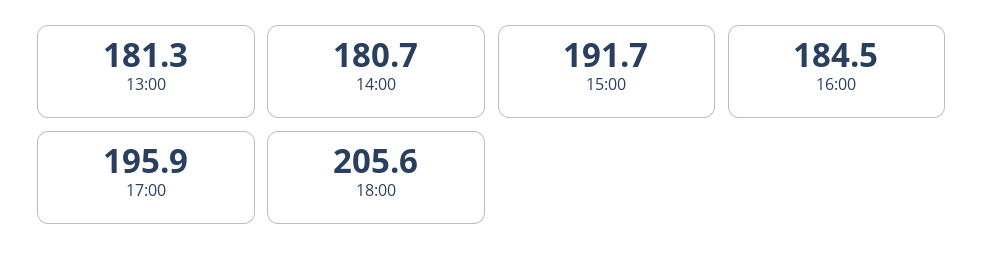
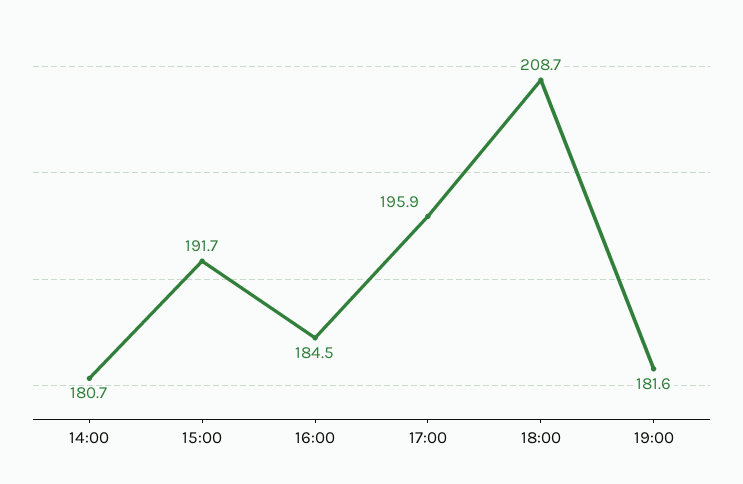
13:00: 181.3 -> none
18:00: 205.6 -> 208.7
19:00: none -> 181.6

